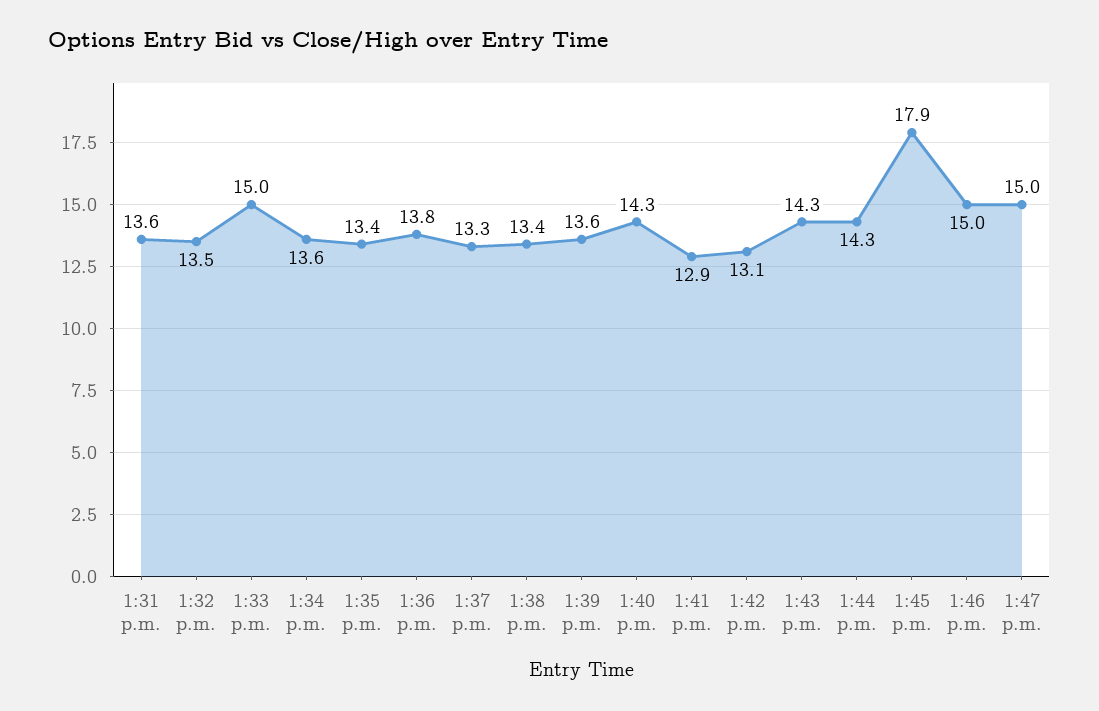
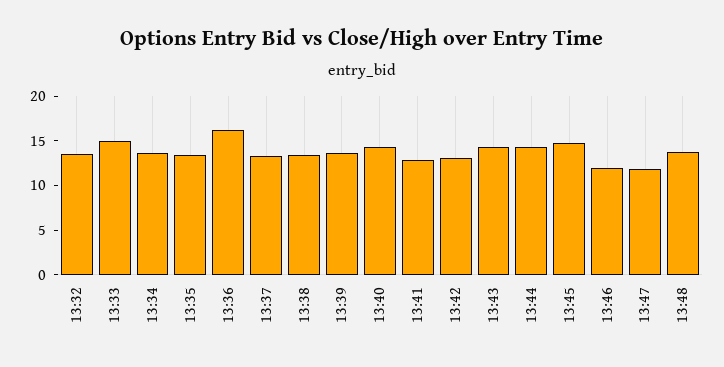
1:31 p.m.: 13.6 -> none
1:36 p.m.: 13.8 -> 16
1:45 p.m.: 17.9 -> 15
1:46 p.m.: 15 -> 12
1:47 p.m.: 15 -> 12
13:48: none -> 14

